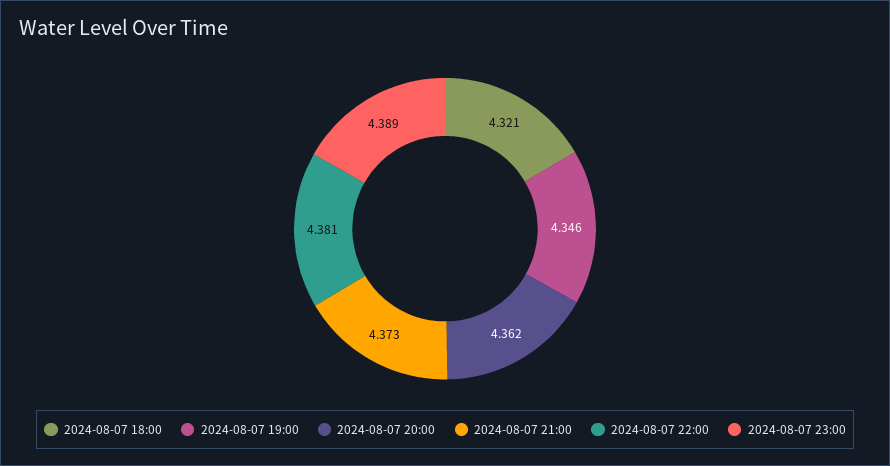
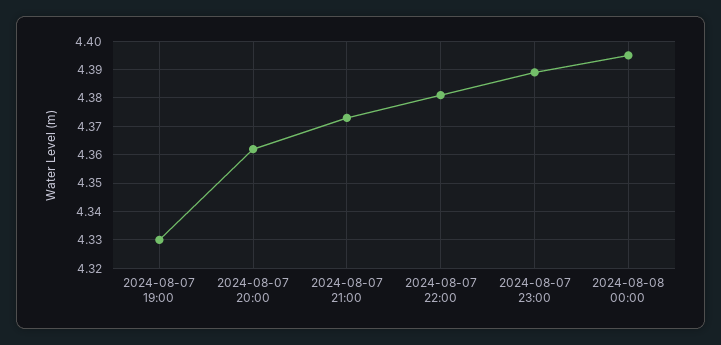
2024-08-07 18:00: 4.321 -> none
2024-08-07 19:00: 4.346 -> 4.33
2024-08-08 00:00: none -> 4.395

